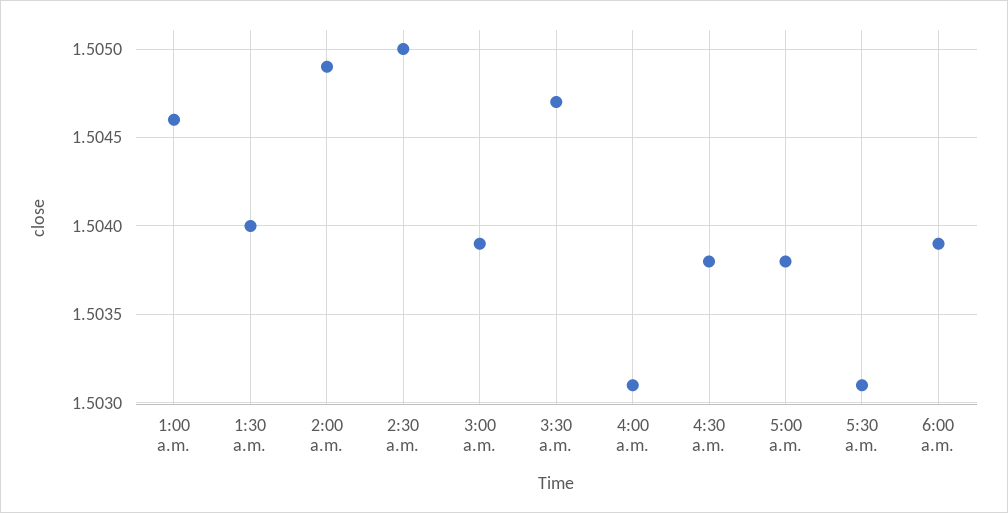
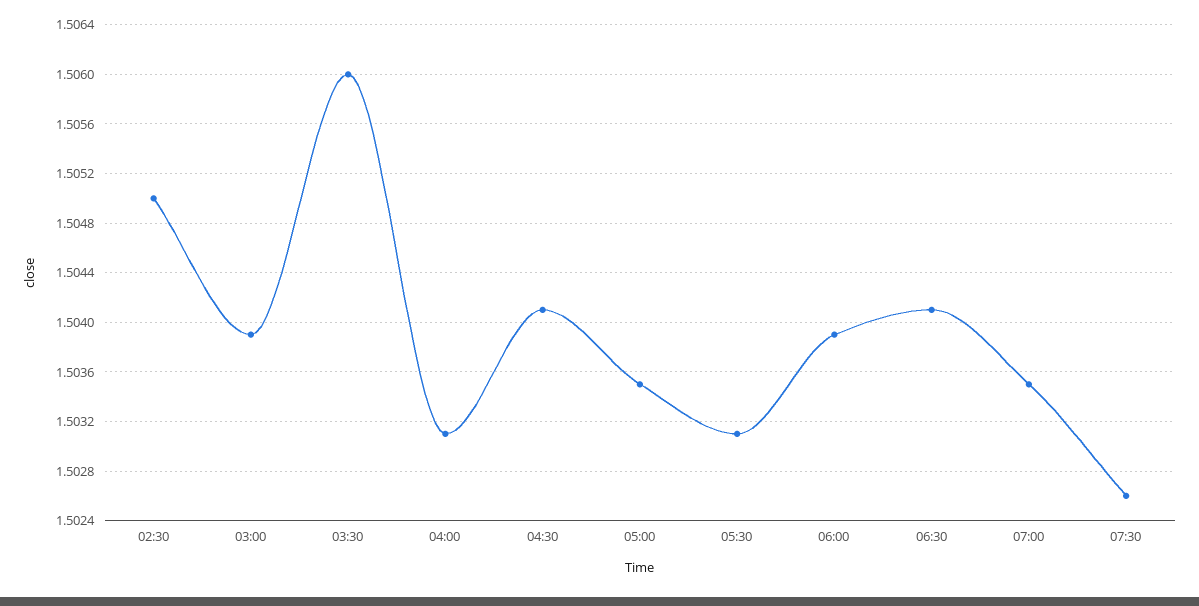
1:00 a.m.: 1.5046 -> none
1:30 a.m.: 1.504 -> none
2:00 a.m.: 1.5049 -> none
3:30 a.m.: 1.5047 -> 1.506
4:30 a.m.: 1.5038 -> 1.5041
5:00 a.m.: 1.5038 -> 1.5035
06:30: none -> 1.5041
07:00: none -> 1.5035
07:30: none -> 1.5026

